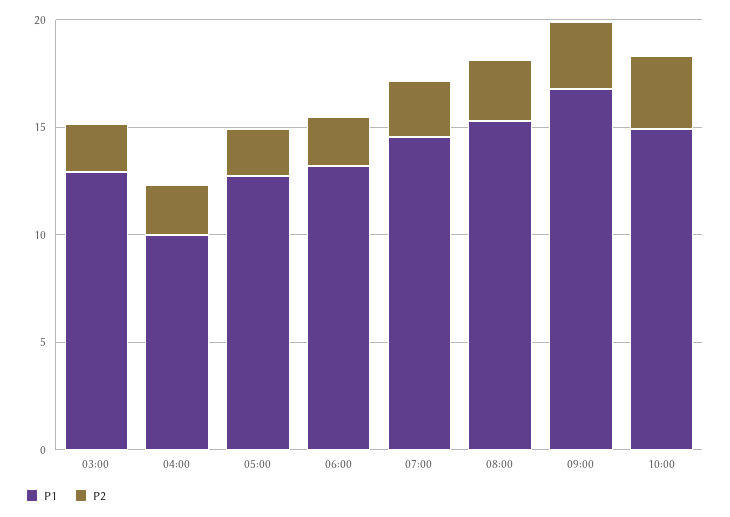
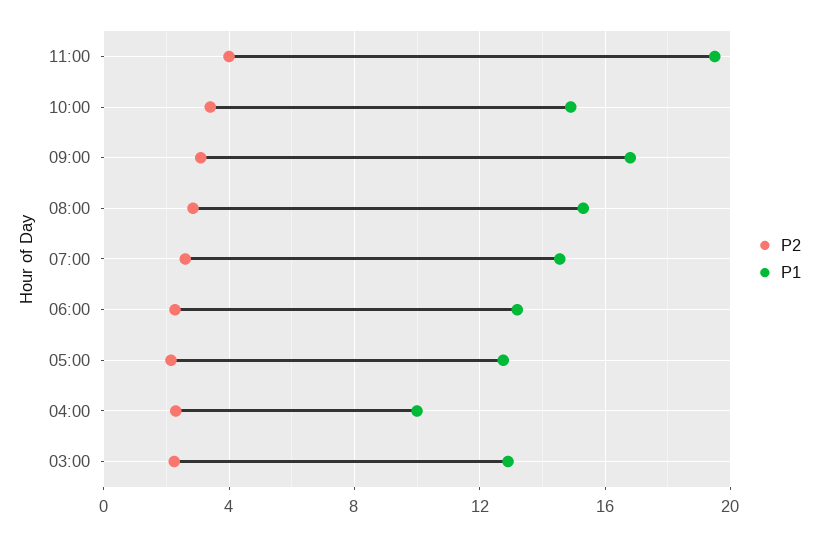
P2, 11:00: none -> 4
P1, 11:00: none -> 19.5

